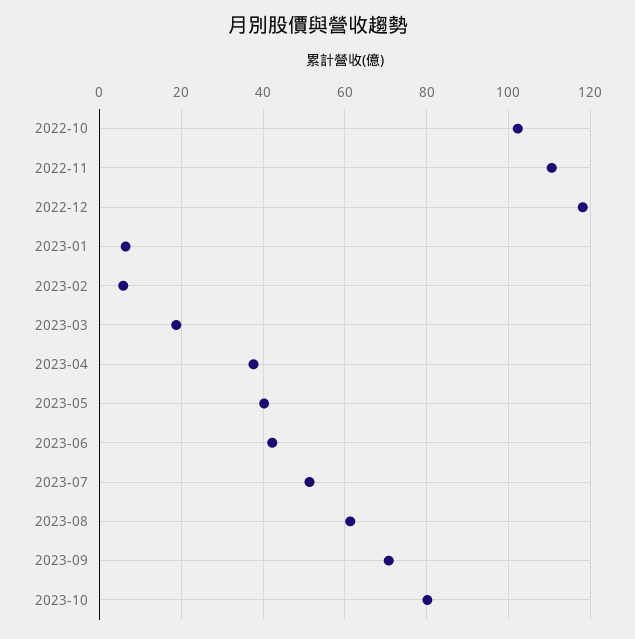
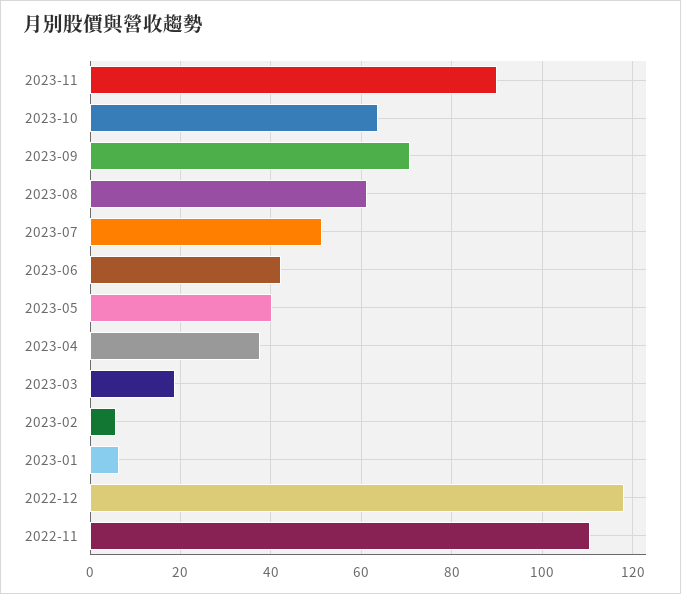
2022-10: 102 -> none
2023-10: 80 -> 64
2023-11: none -> 90

